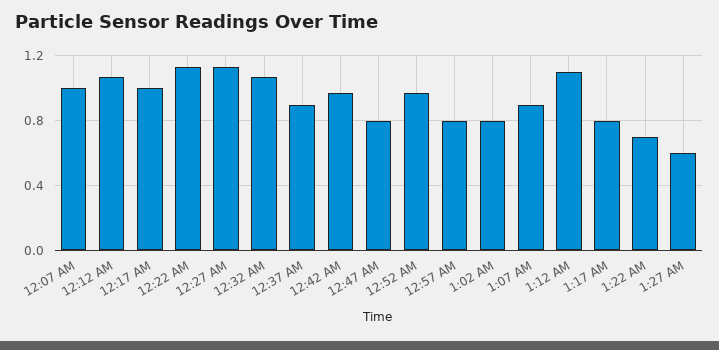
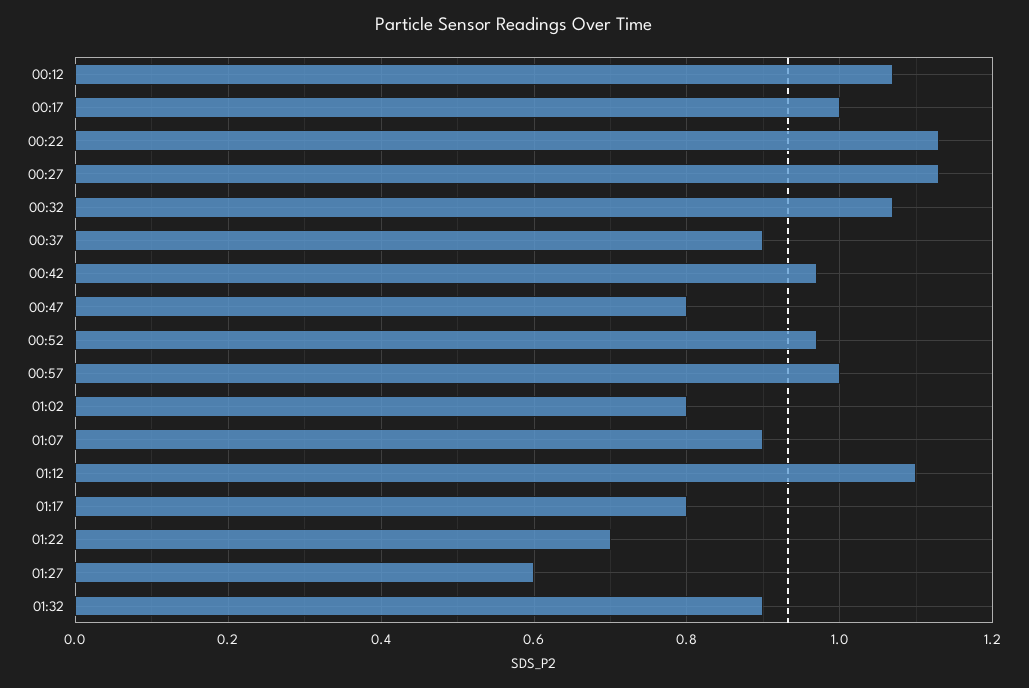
12:07 AM: 1 -> none
12:57 AM: 0.8 -> 1
01:32: none -> 0.9

